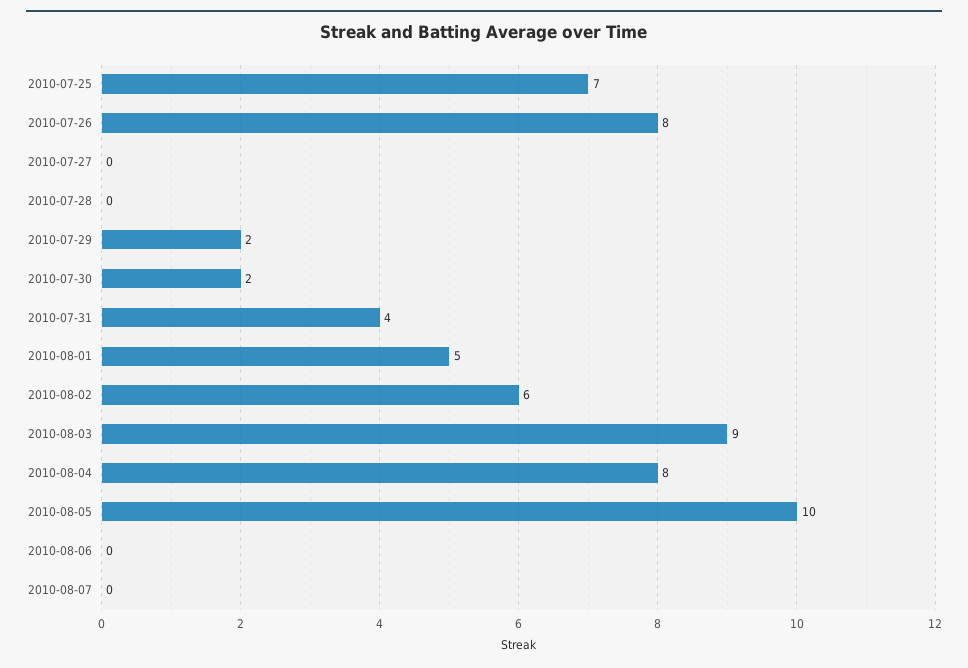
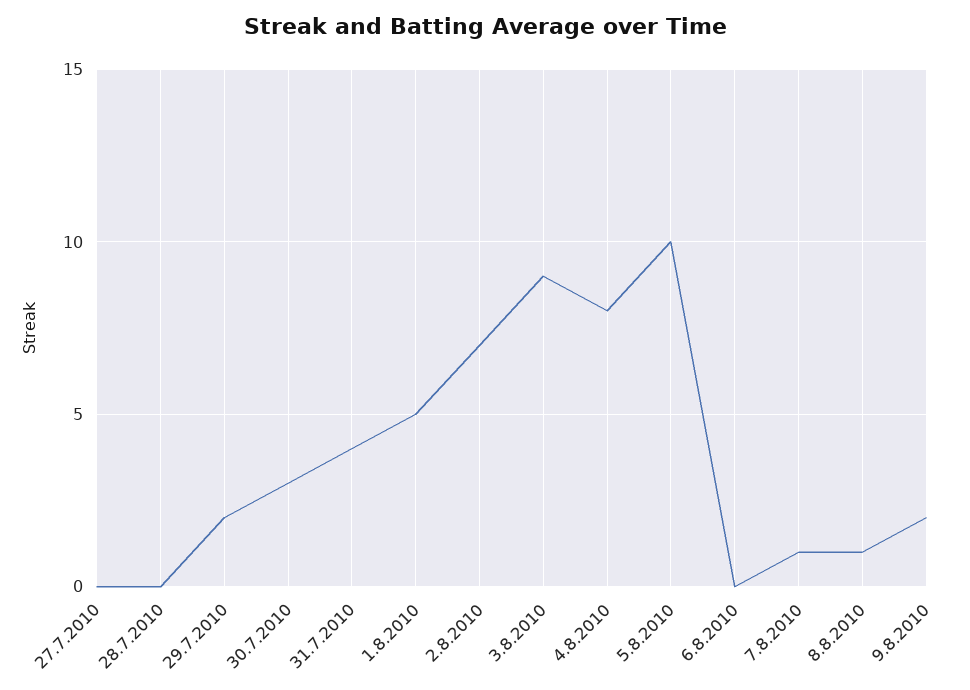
2010-07-25: 7 -> none
2010-07-26: 8 -> none
2010-07-30: 2 -> 3
2010-08-02: 6 -> 7
2010-08-07: 0 -> 1
8.8.2010: none -> 1
9.8.2010: none -> 2

